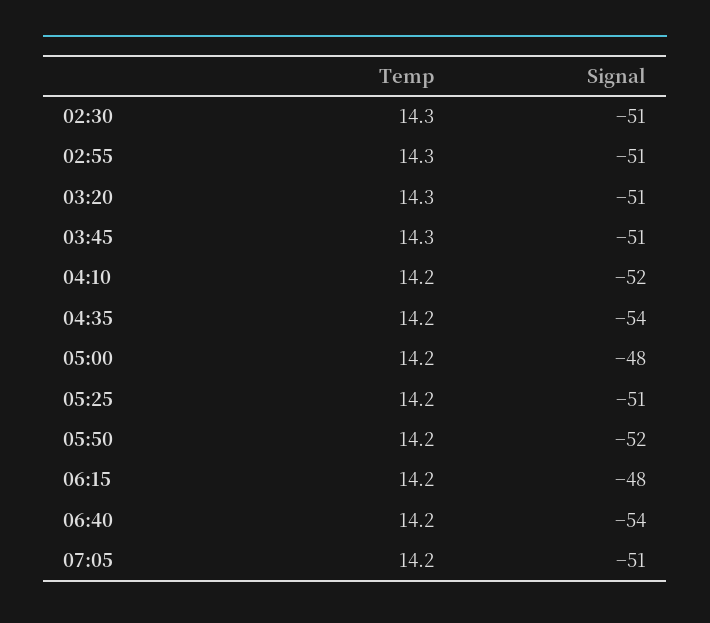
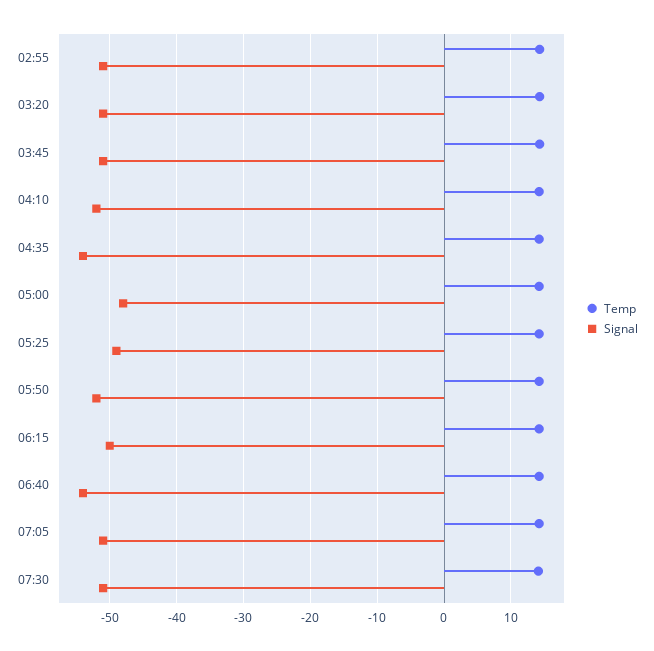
Temp, 02:30: 14.3 -> none
Signal, 02:30: -51 -> none
Signal, 05:25: -51 -> -49
Signal, 06:15: -48 -> -50
Temp, 07:30: none -> 14
Signal, 07:30: none -> -51

